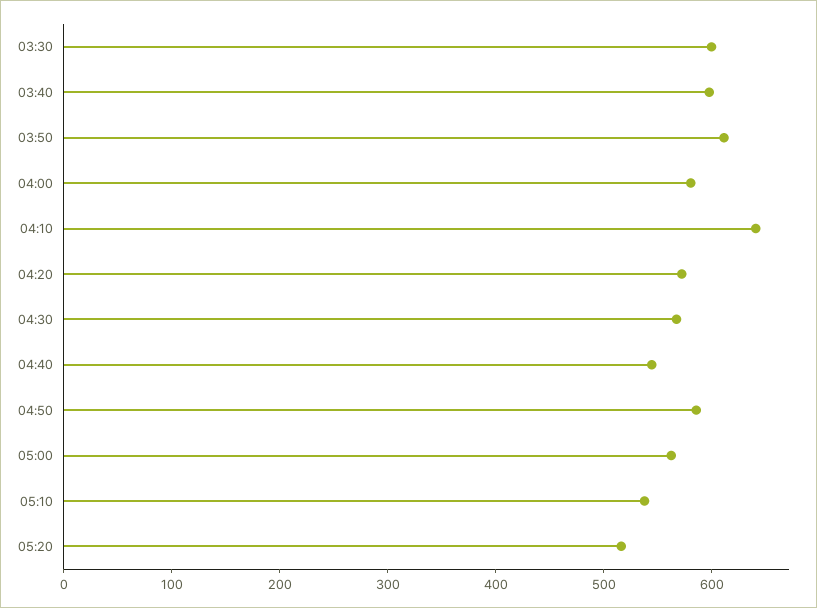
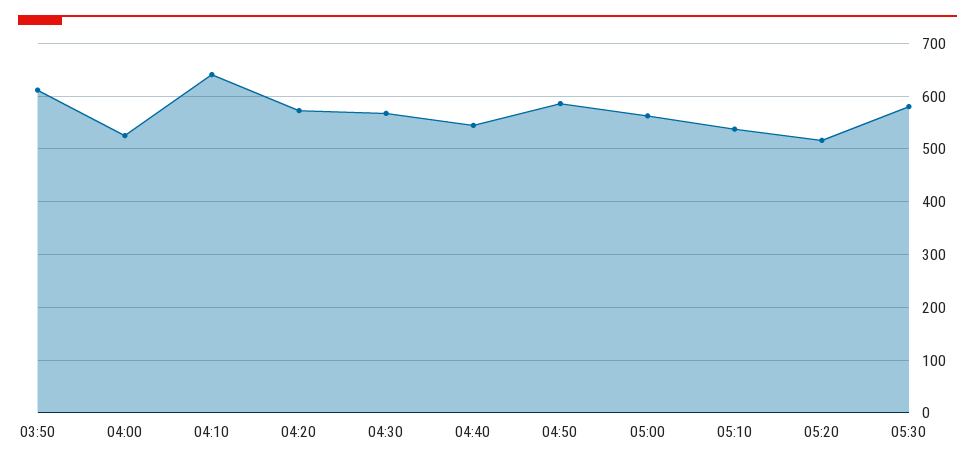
03:30: 600 -> none
03:40: 600 -> none
04:00: 580 -> 520
05:30: none -> 580

